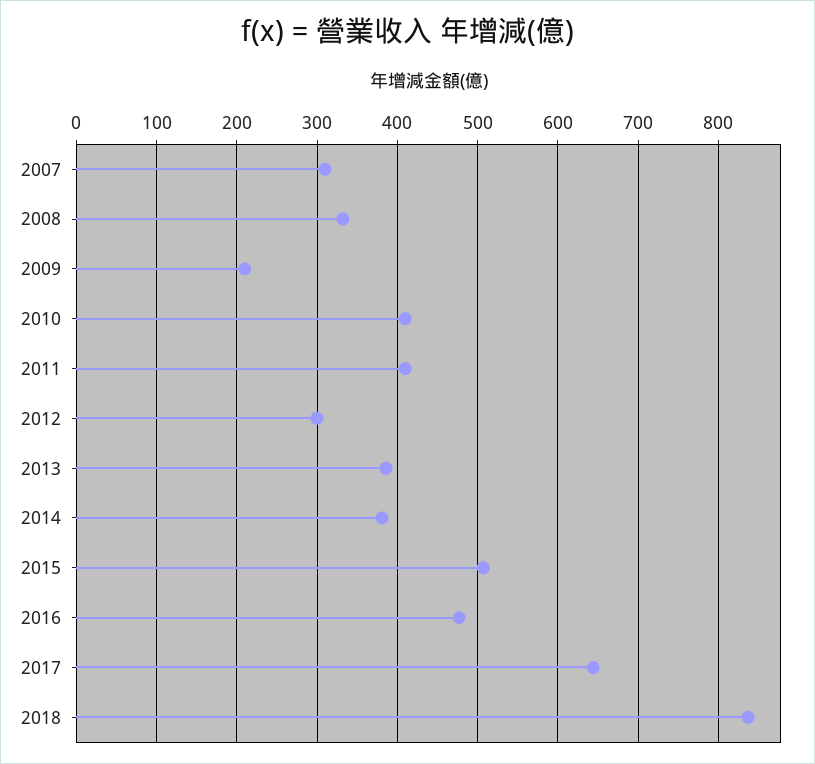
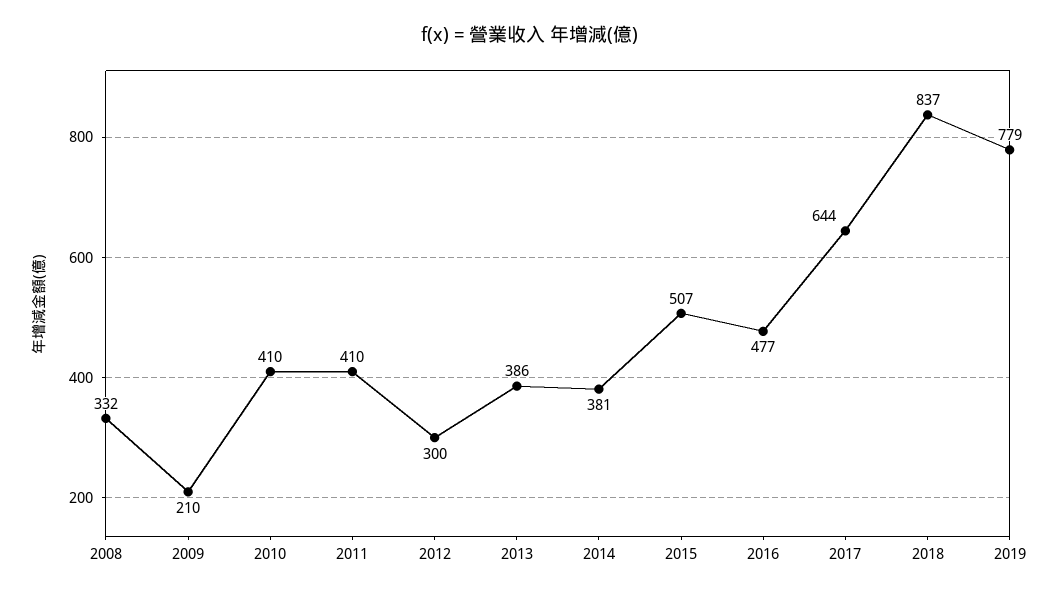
2007: 310 -> none
2019: none -> 779

